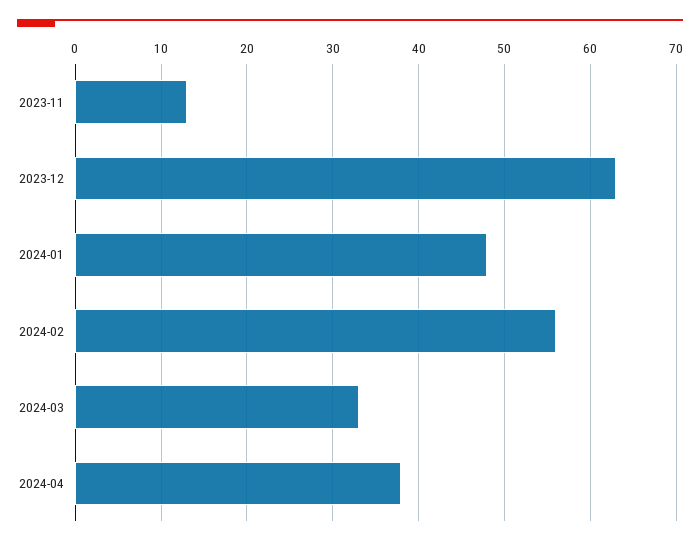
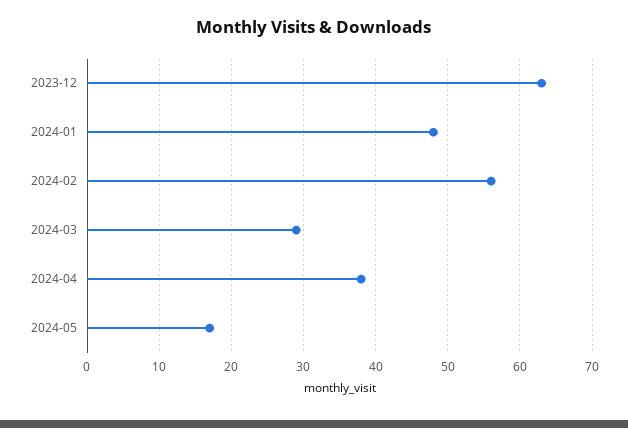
2023-11: 13 -> none
2024-03: 33 -> 29
2024-05: none -> 17

